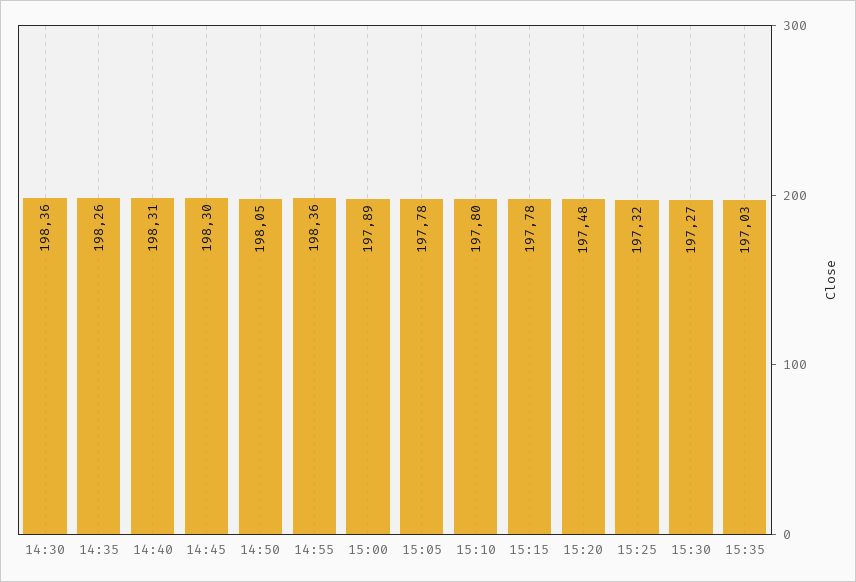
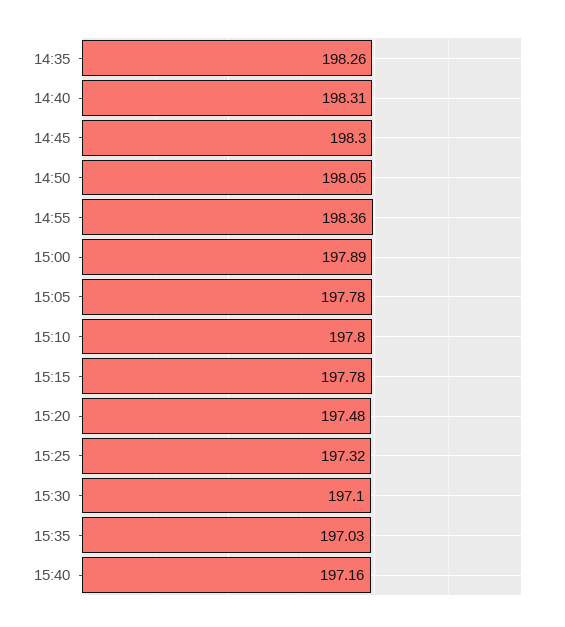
14:30: 198.36 -> none
15:30: 197.27 -> 197.1
15:40: none -> 197.16

